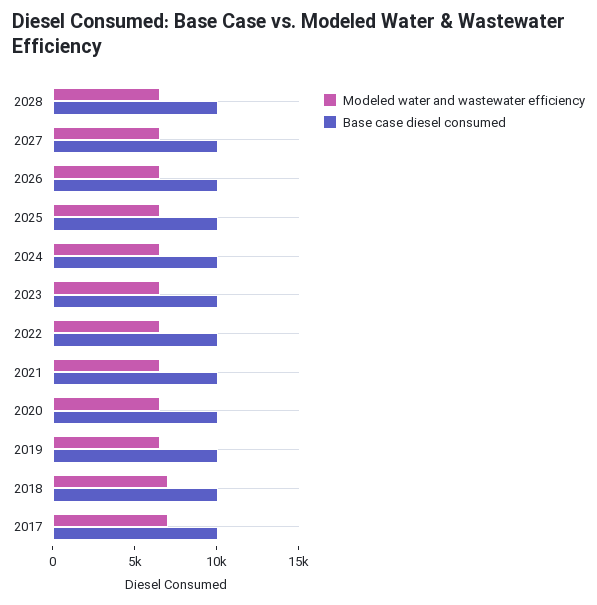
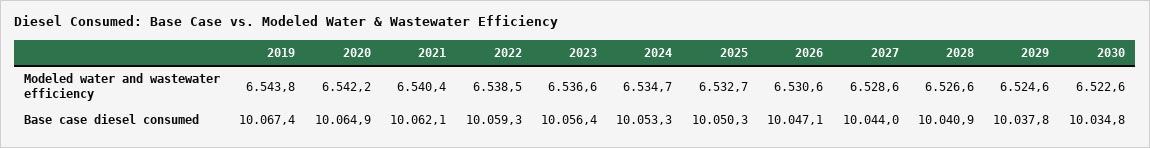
Modeled water and wastewater efficiency, 2018: 7000 -> none
Base case diesel consumed, 2018: 10000 -> none
Modeled water and wastewater efficiency, 2017: 7000 -> none
Base case diesel consumed, 2017: 10000 -> none
Modeled water and wastewater efficiency, 2029: none -> 6524.6
Modeled water and wastewater efficiency, 2030: none -> 6522.6
Base case diesel consumed, 2029: none -> 10037.8
Base case diesel consumed, 2030: none -> 10034.8

